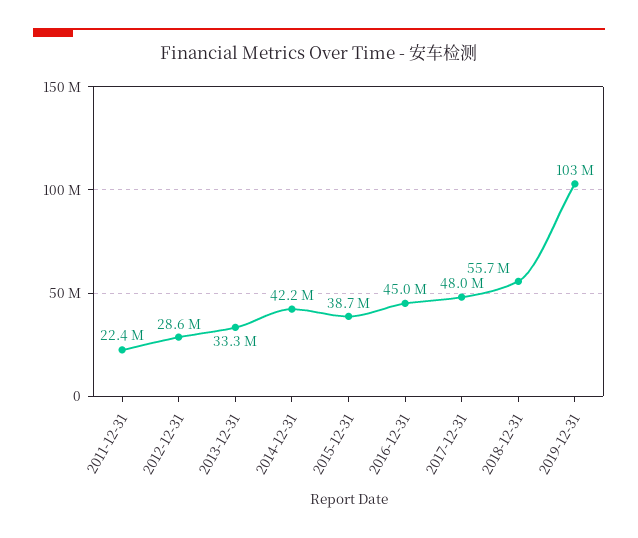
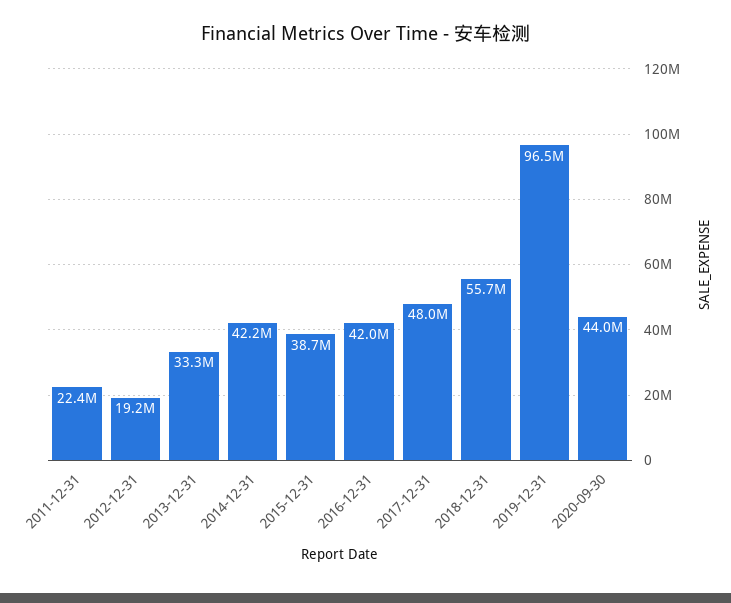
2012-12-31: 28600000 -> 19200000
2016-12-31: 45000000 -> 42000000
2019-12-31: 103000000 -> 96500000
2020-09-30: none -> 44000000

